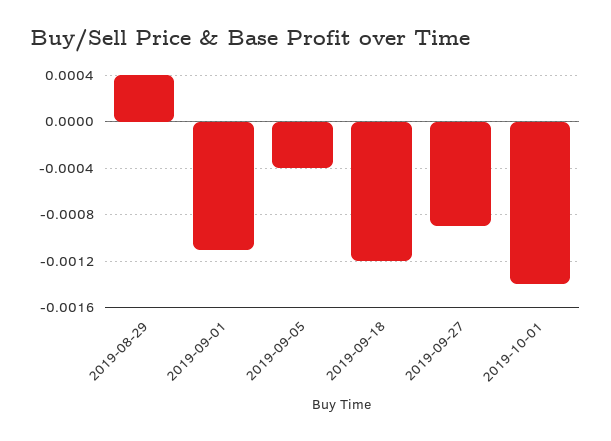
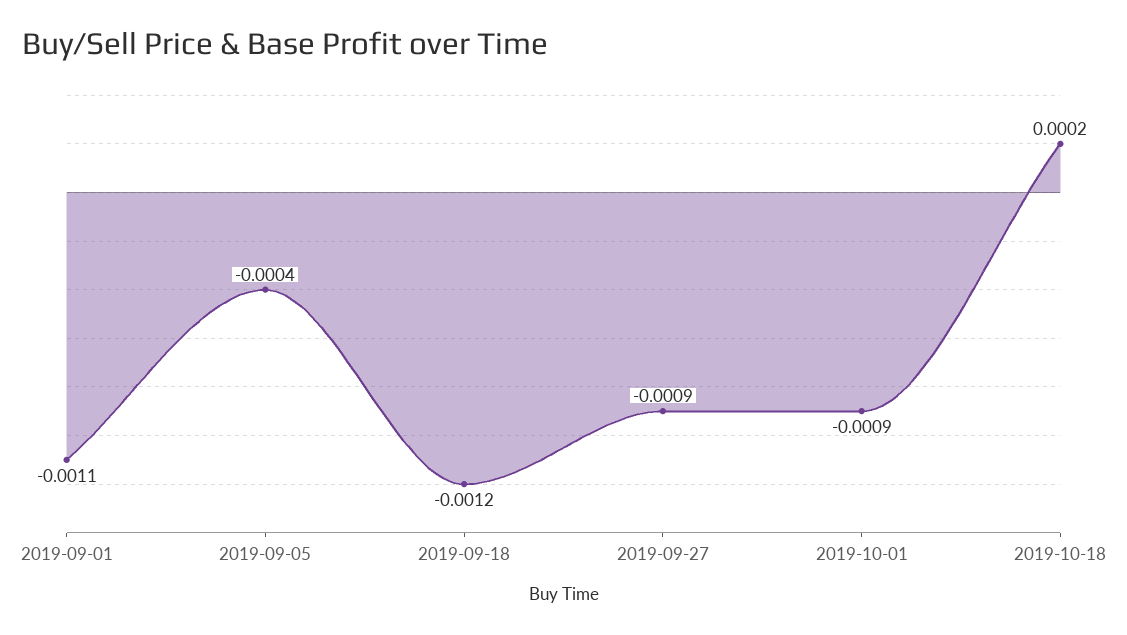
2019-08-29: 0.0004 -> none
2019-10-01: -0.0014 -> -0.0009
2019-10-18: none -> 0.0002

